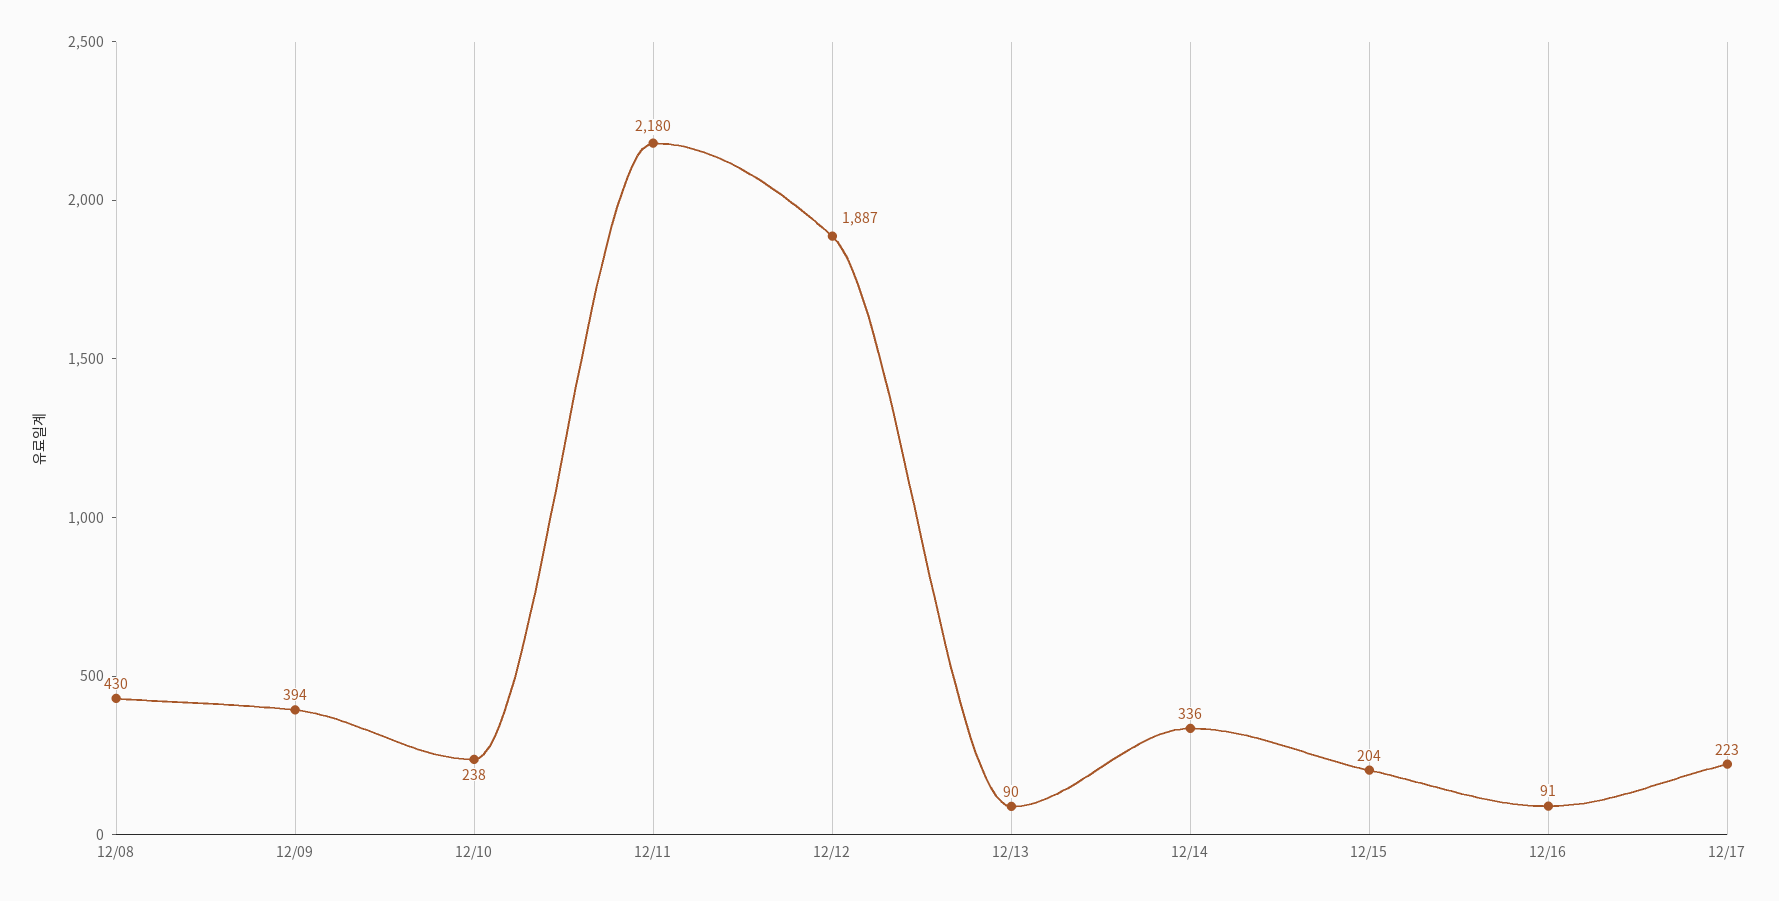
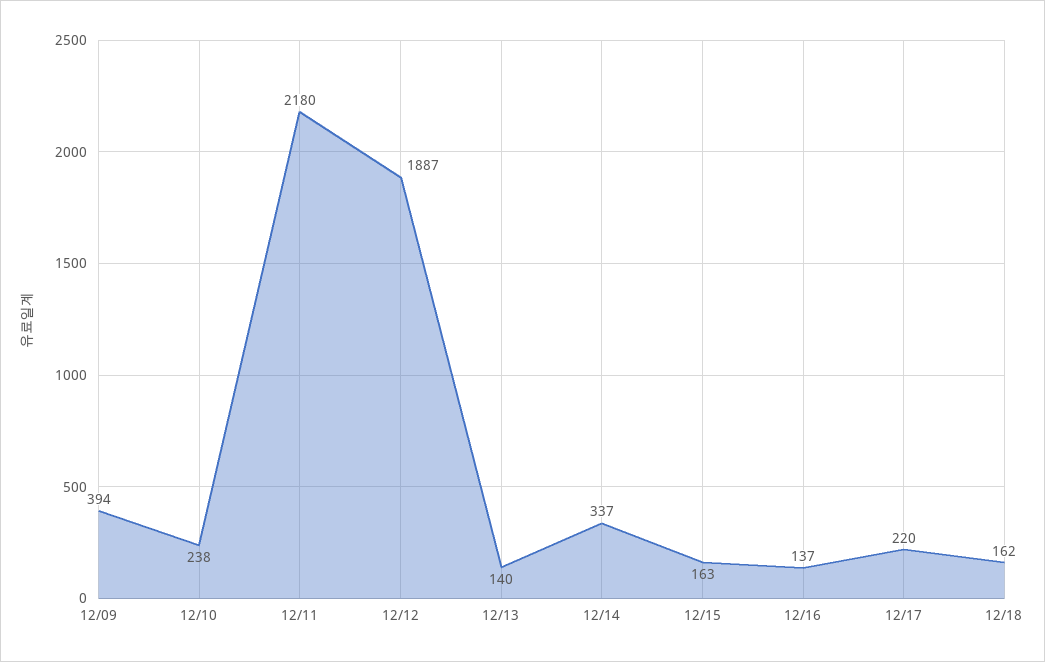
12/08: 430 -> none
12/13: 90 -> 140
12/14: 336 -> 337
12/15: 204 -> 163
12/16: 91 -> 137
12/17: 223 -> 220
12/18: none -> 162

